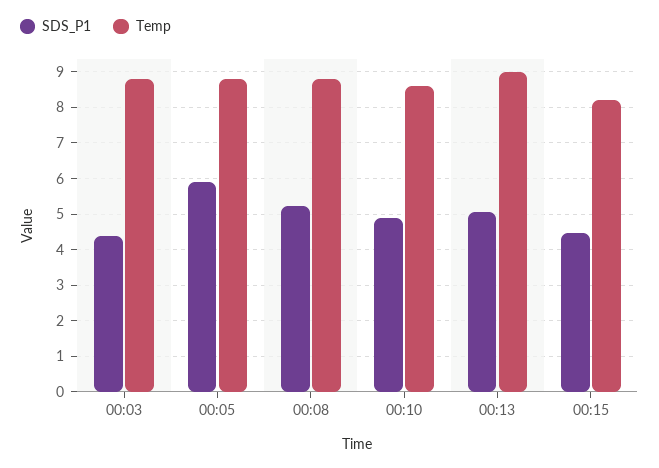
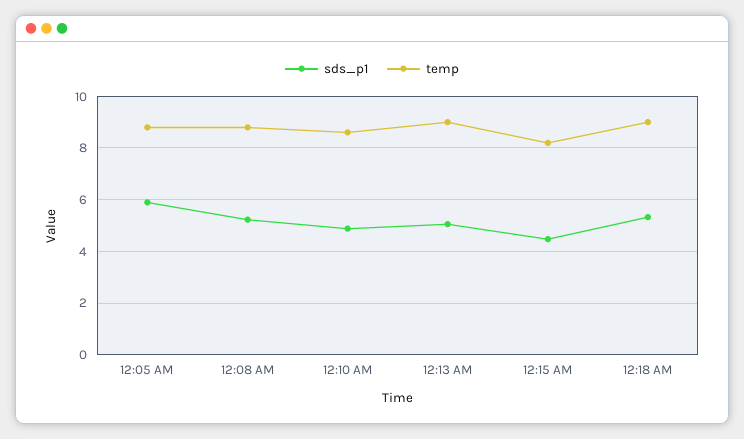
SDS_P1, 00:03: 4.4 -> none
Temp, 00:03: 8.8 -> none
SDS_P1, 12:18 AM: none -> 5.25
Temp, 12:18 AM: none -> 9

